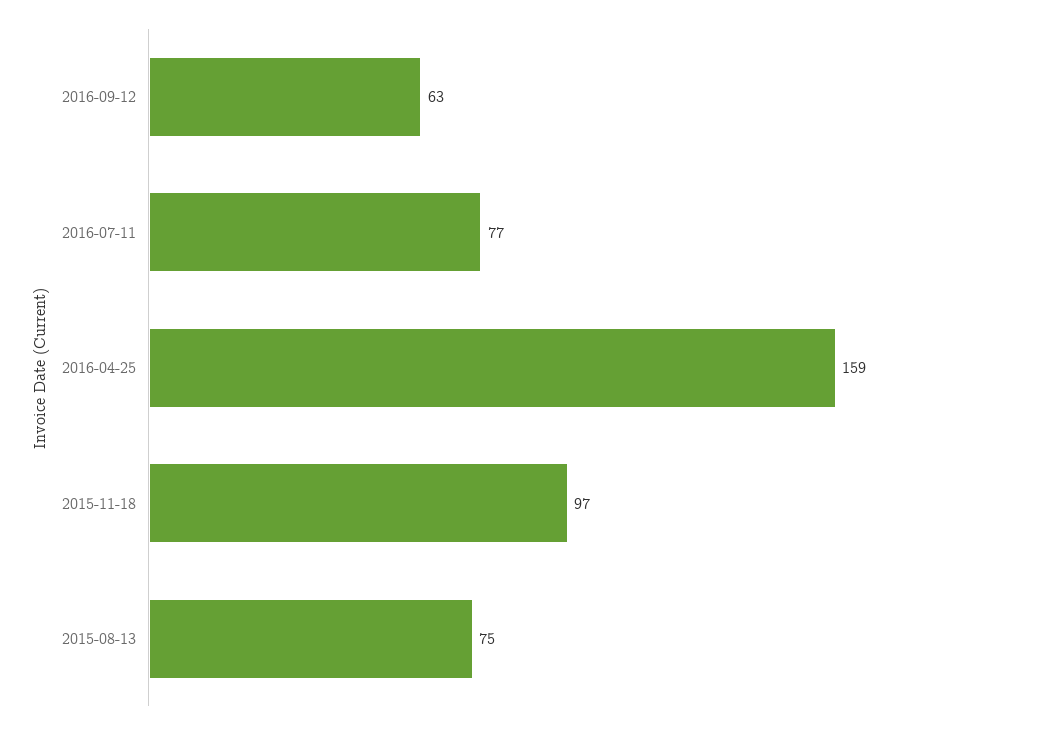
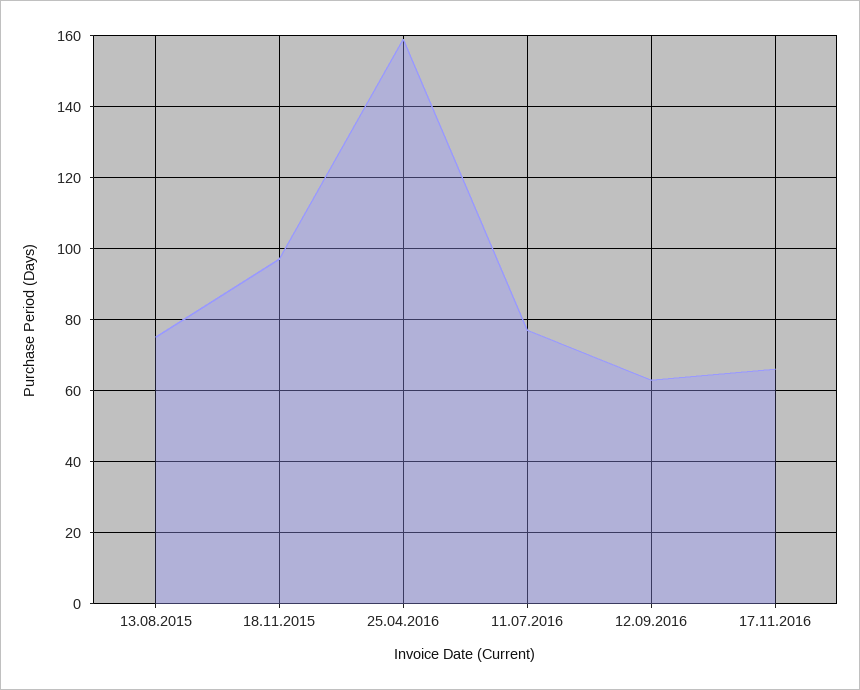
17.11.2016: none -> 65

